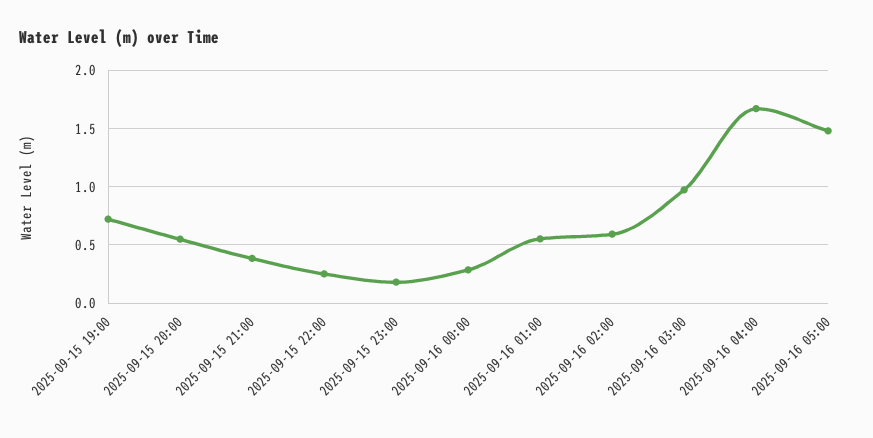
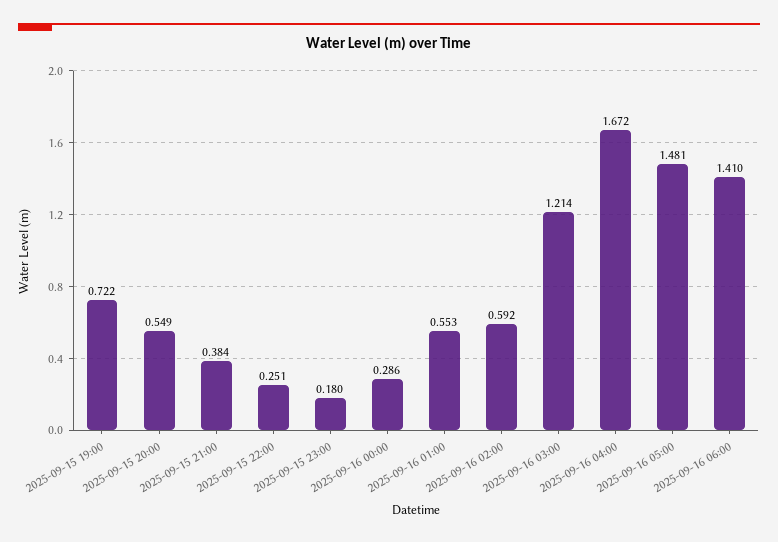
2025-09-16 03:00: 1 -> 1.214
2025-09-16 06:00: none -> 1.41

